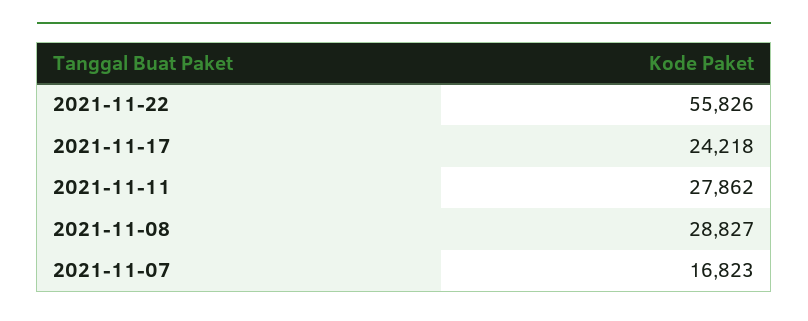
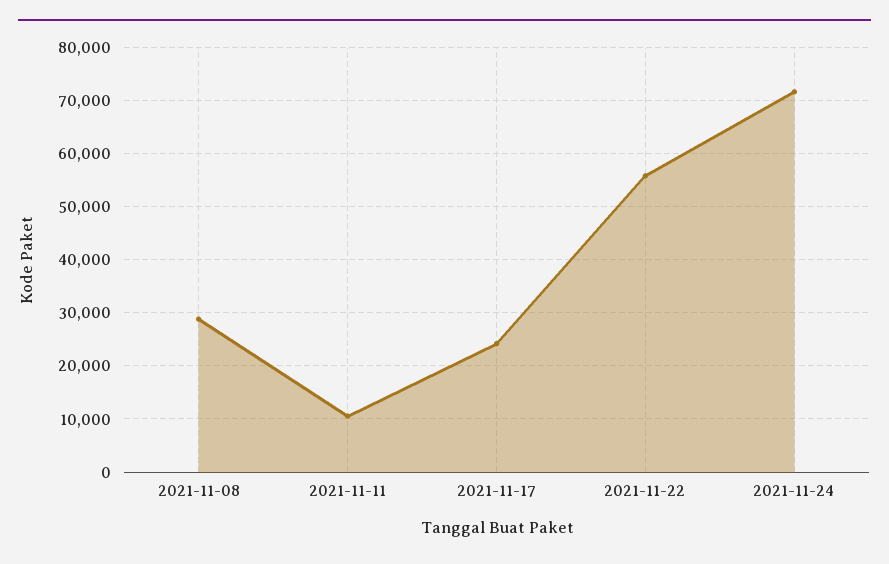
2021-11-11: 27862 -> 10000
2021-11-07: 16823 -> none
2021-11-24: none -> 72000

